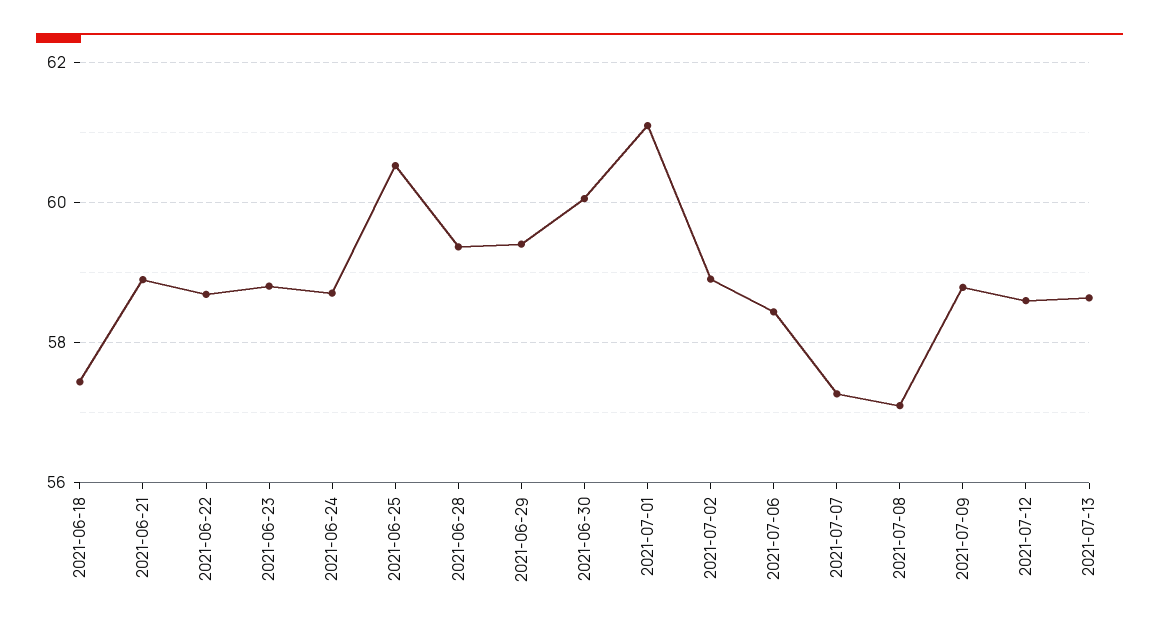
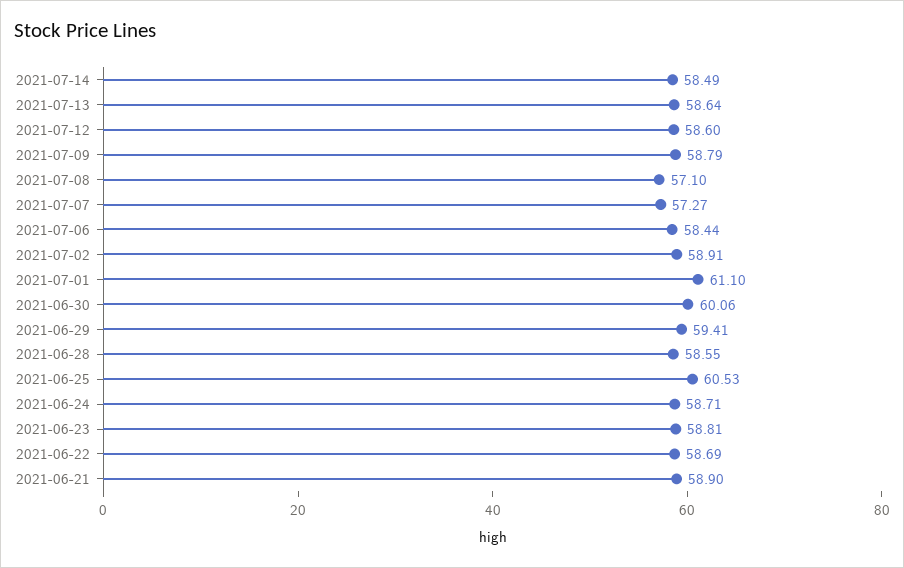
2021-06-18: 57.4 -> none
2021-06-28: 59.4 -> 58.55
2021-07-14: none -> 58.49

